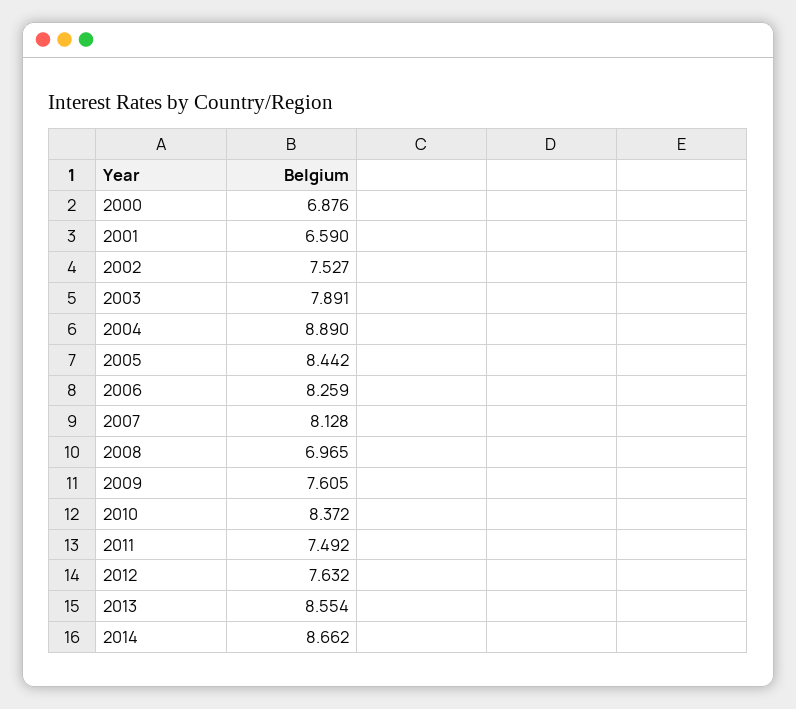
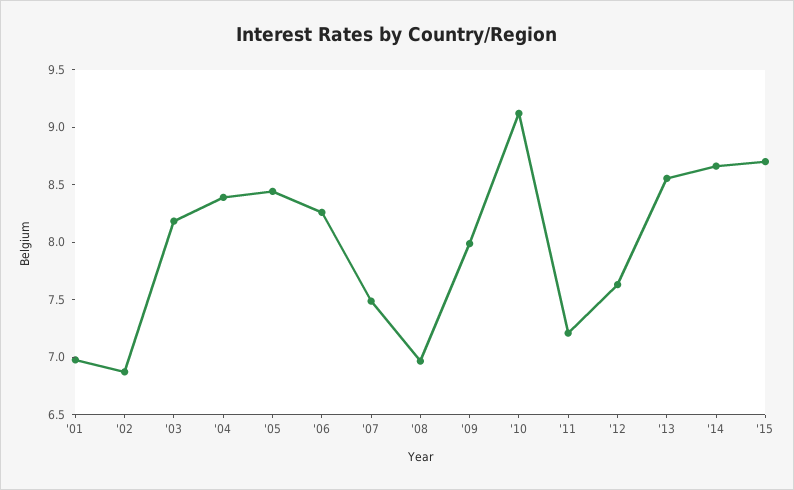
2000: 6.876 -> none
2001: 6.59 -> 7
2002: 7.527 -> 6.9
2003: 7.891 -> 8.2
2004: 8.89 -> 8.4
2007: 8.128 -> 7.5
2009: 7.605 -> 8
2010: 8.372 -> 9.1
2011: 7.492 -> 7.2
'15: none -> 8.7

